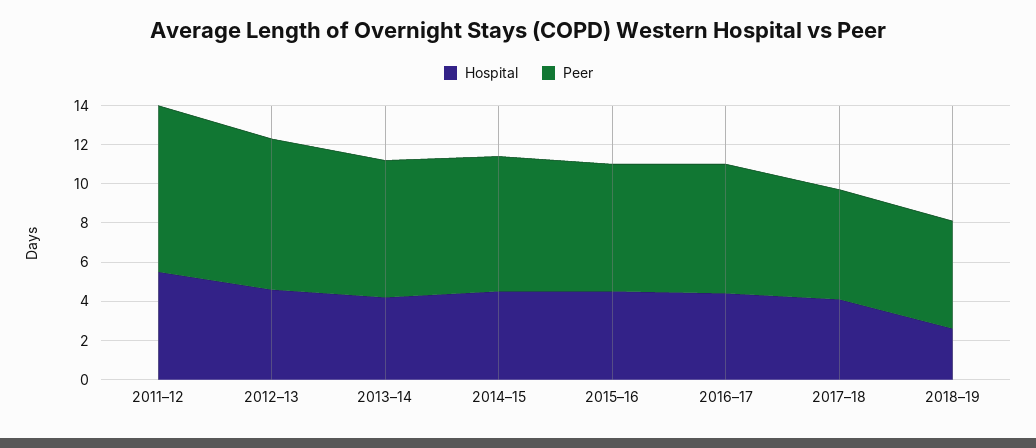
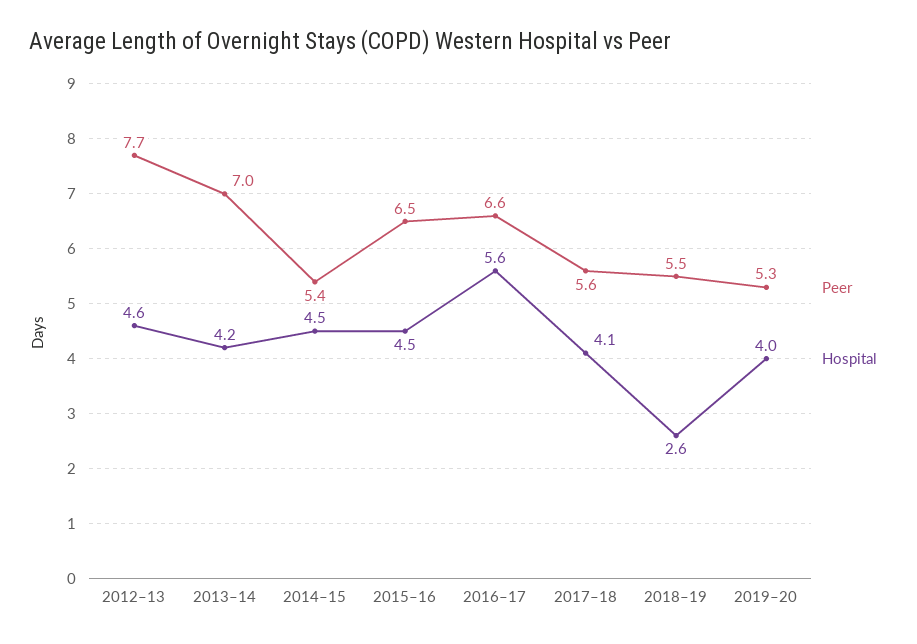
Hospital, 2011–12: 5.5 -> none
Peer, 2011–12: 8.5 -> none
Peer, 2014–15: 7 -> 5.4
Hospital, 2016–17: 4.5 -> 5.6
Peer, 2019–20: none -> 5.3
Hospital, 2019–20: none -> 4

